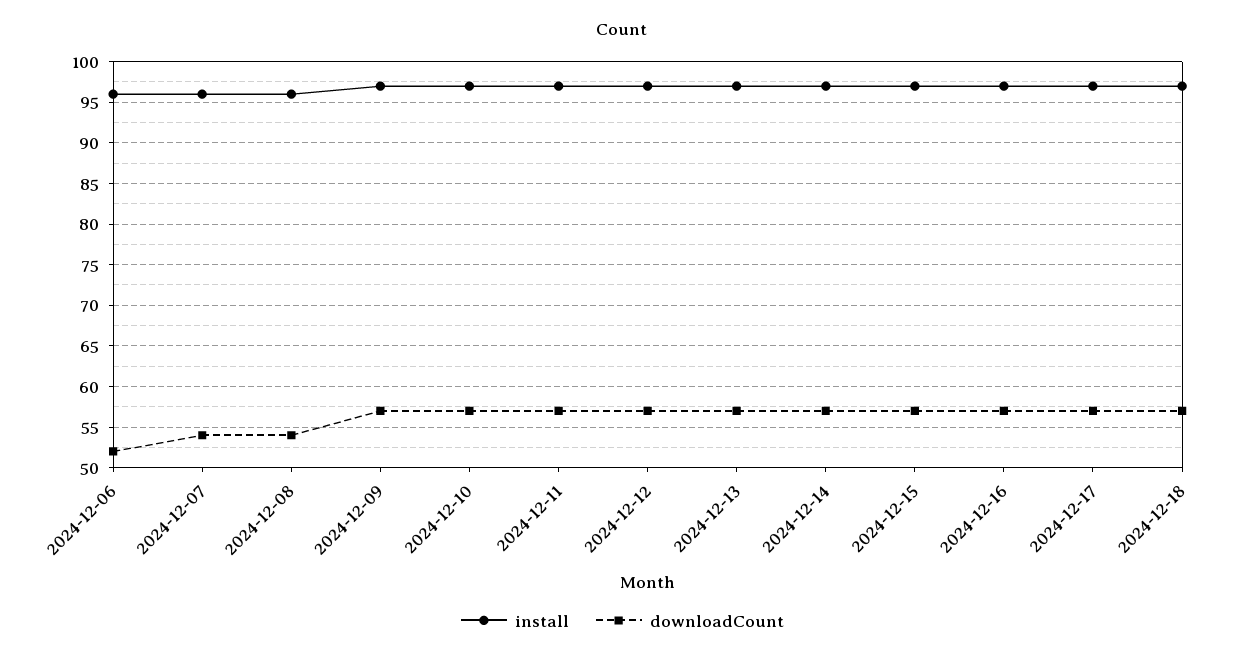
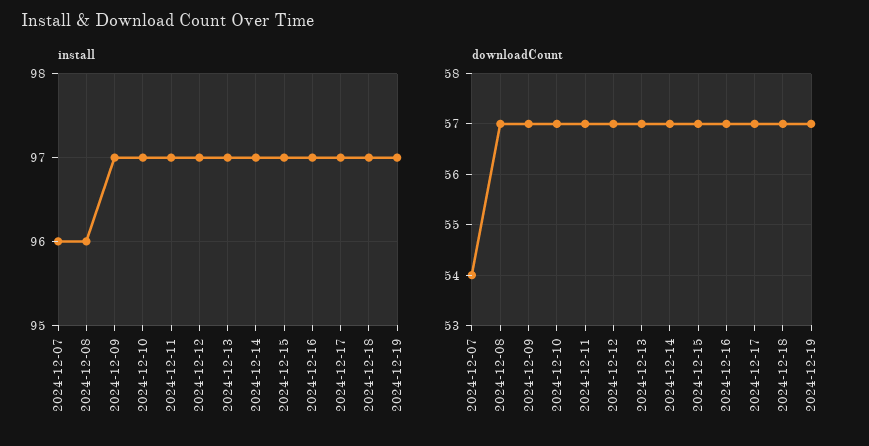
install, 2024-12-06: 96 -> none
downloadCount, 2024-12-06: 52 -> none
downloadCount, 2024-12-08: 54 -> 57
install, 2024-12-19: none -> 97
downloadCount, 2024-12-19: none -> 57

